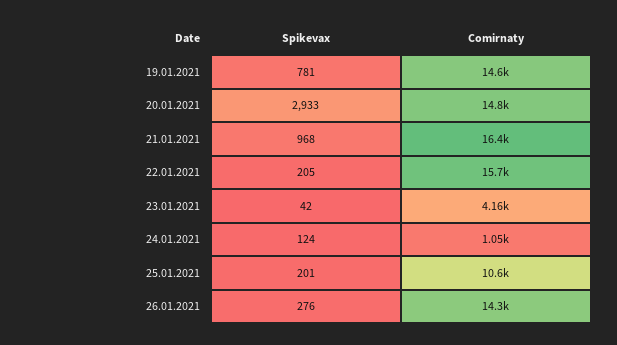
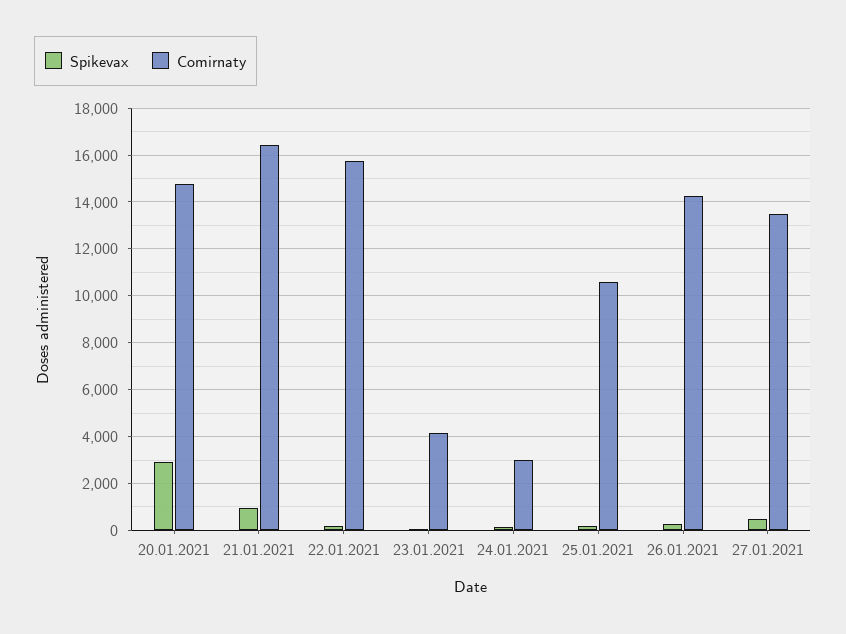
Spikevax, 19.01.2021: 781 -> none
Comirnaty, 19.01.2021: 14600 -> none
Comirnaty, 24.01.2021: 1050 -> 3000
Spikevax, 27.01.2021: none -> 500
Comirnaty, 27.01.2021: none -> 13500

